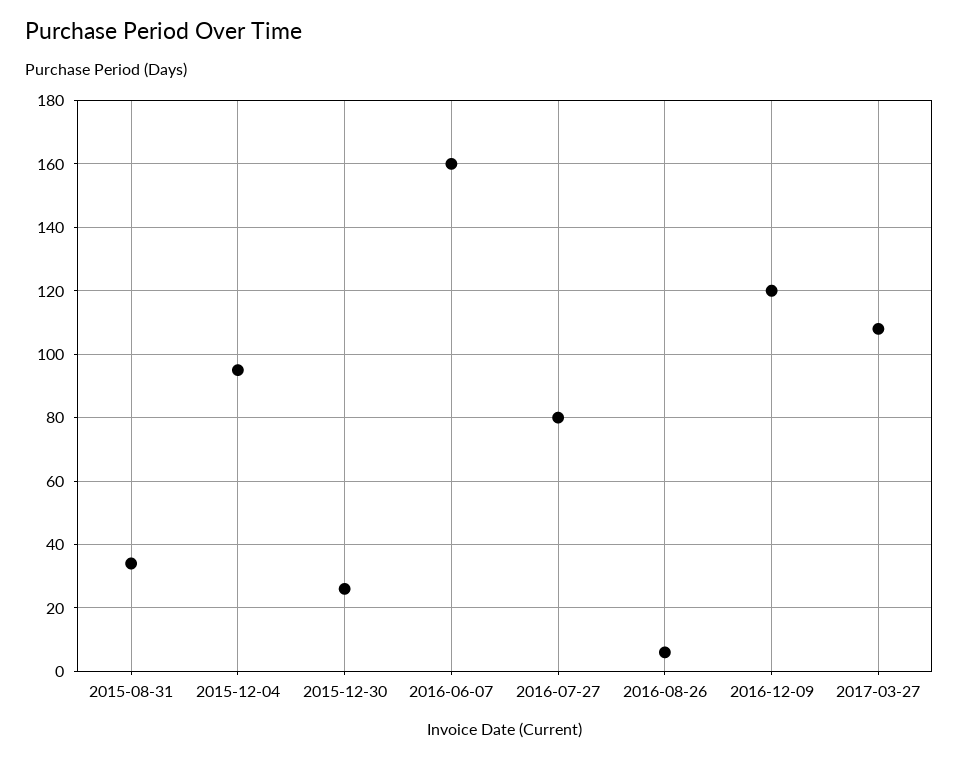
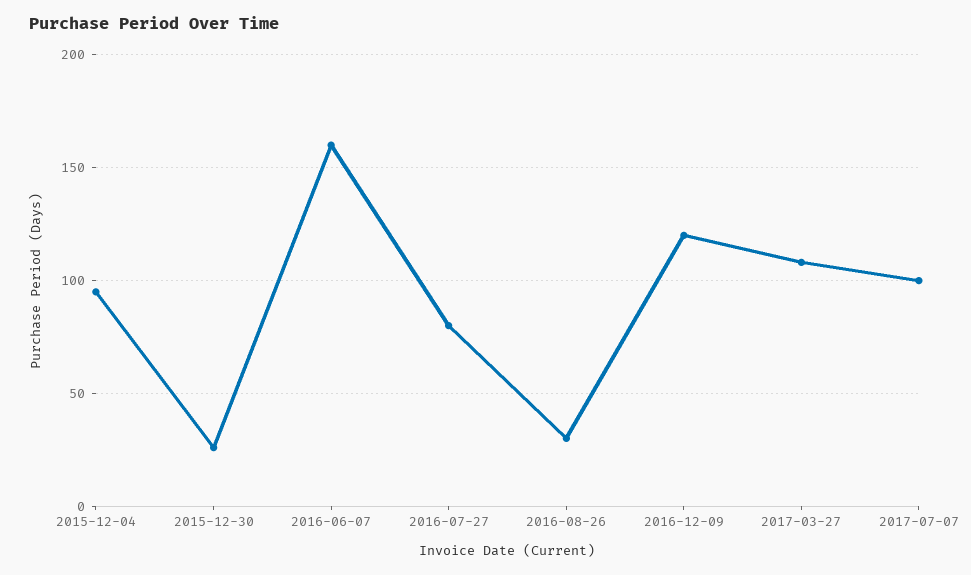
2015-08-31: 35 -> none
2016-08-26: 5 -> 30
2017-07-07: none -> 100

